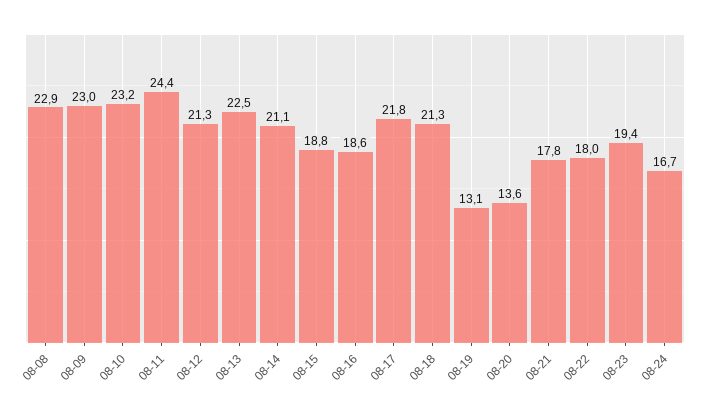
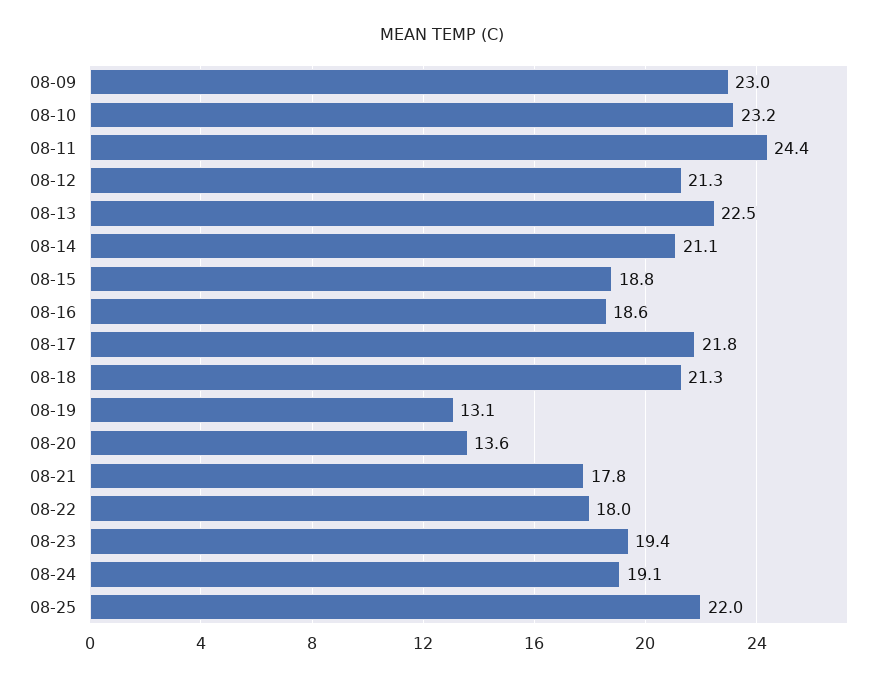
08-08: 22.9 -> none
08-24: 16.7 -> 19.1
08-25: none -> 22

